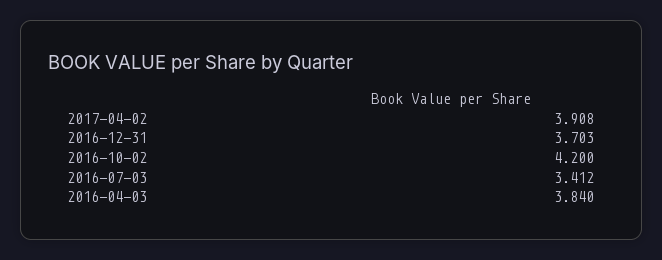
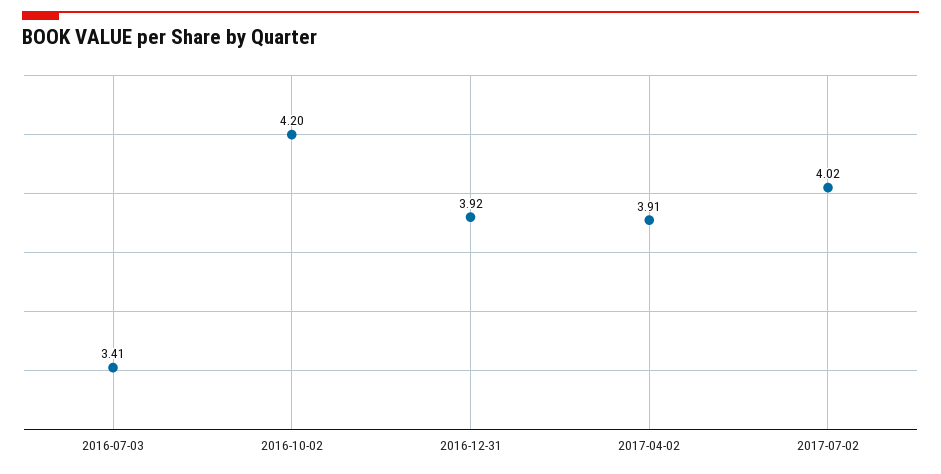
2016-12-31: 3.703 -> 3.92
2016-04-03: 3.84 -> none
2017-07-02: none -> 4.02

